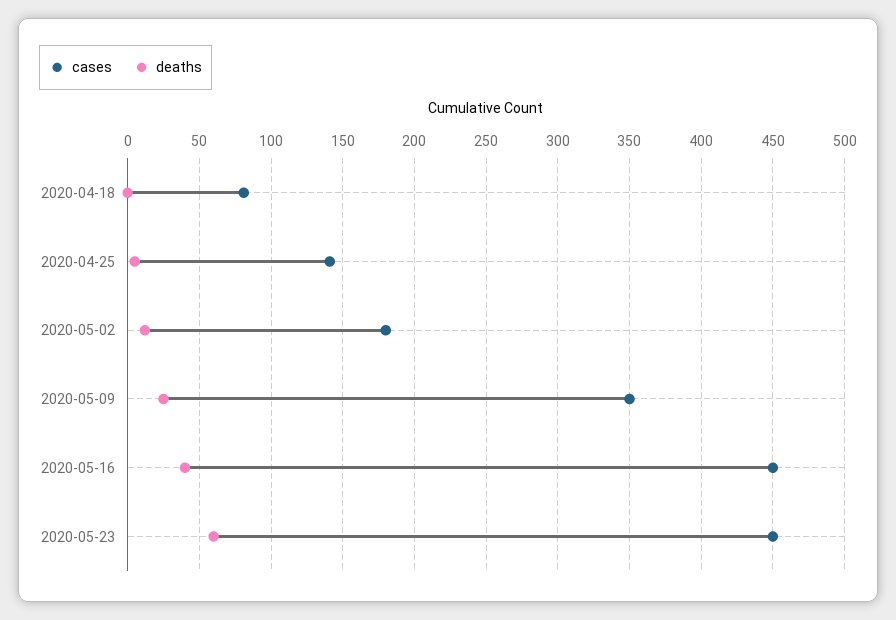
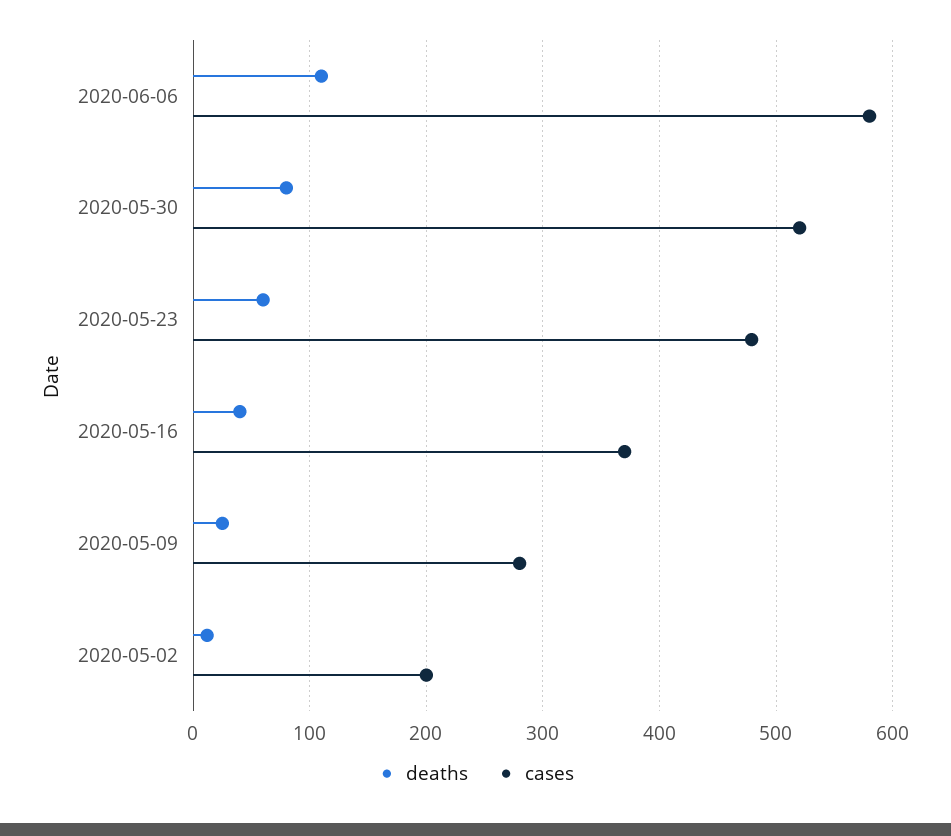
cases, 2020-04-18: 80 -> none
deaths, 2020-04-18: 0 -> none
cases, 2020-04-25: 140 -> none
deaths, 2020-04-25: 5 -> none
cases, 2020-05-02: 180 -> 200
cases, 2020-05-09: 350 -> 280
cases, 2020-05-16: 450 -> 370
cases, 2020-05-23: 450 -> 480
deaths, 2020-06-06: none -> 110
cases, 2020-06-06: none -> 580
deaths, 2020-05-30: none -> 80
cases, 2020-05-30: none -> 520

